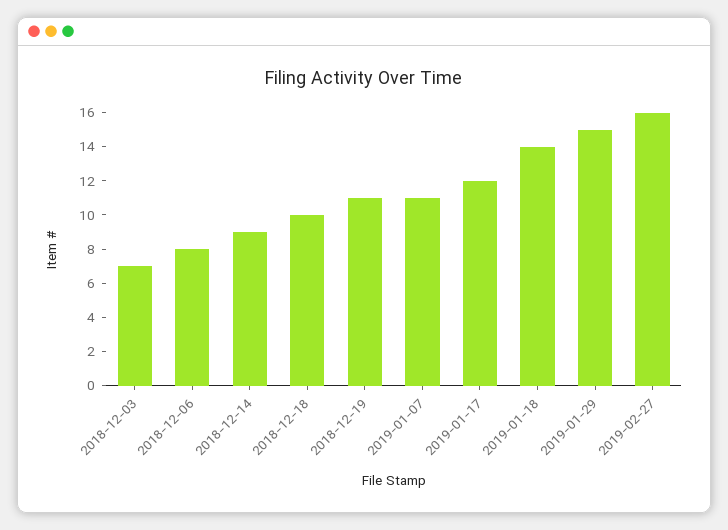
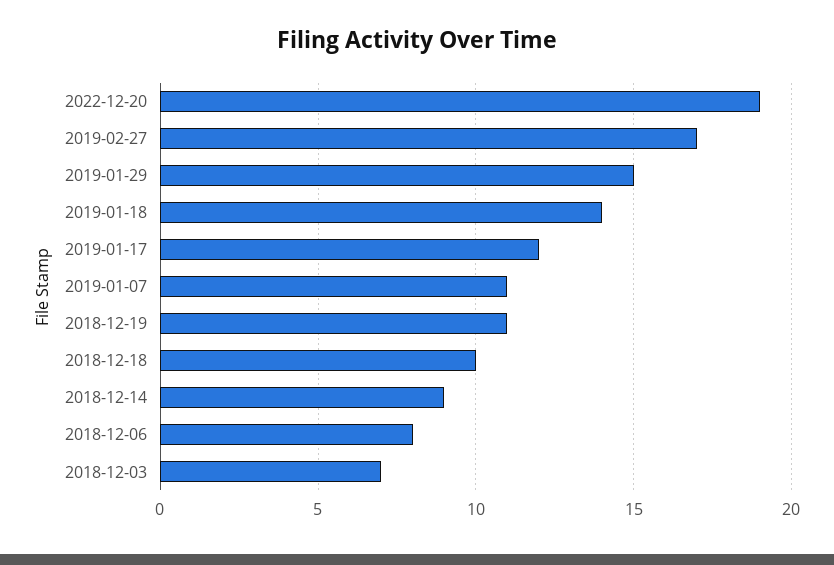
2019-02-27: 16 -> 17
2022-12-20: none -> 19

